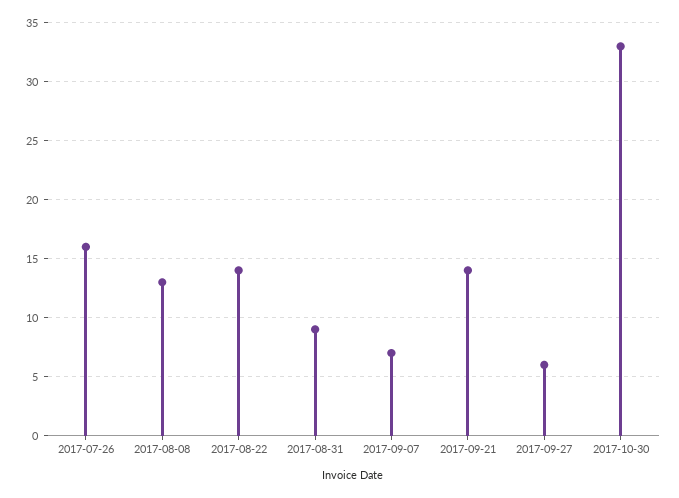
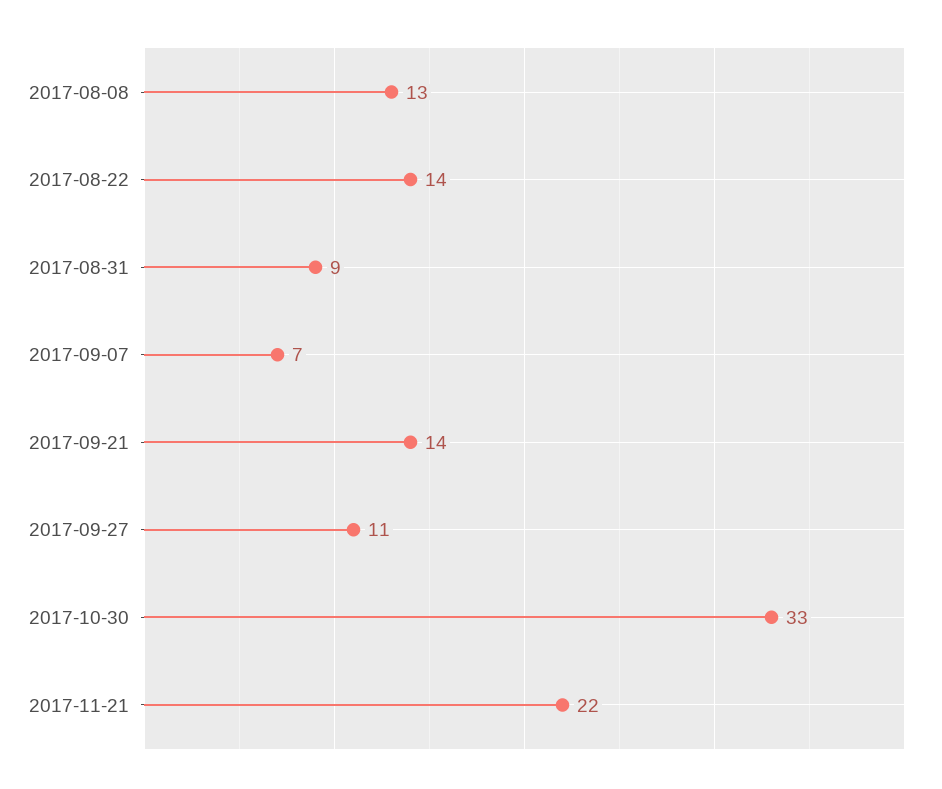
2017-07-26: 16 -> none
2017-09-27: 6 -> 11
2017-11-21: none -> 22

